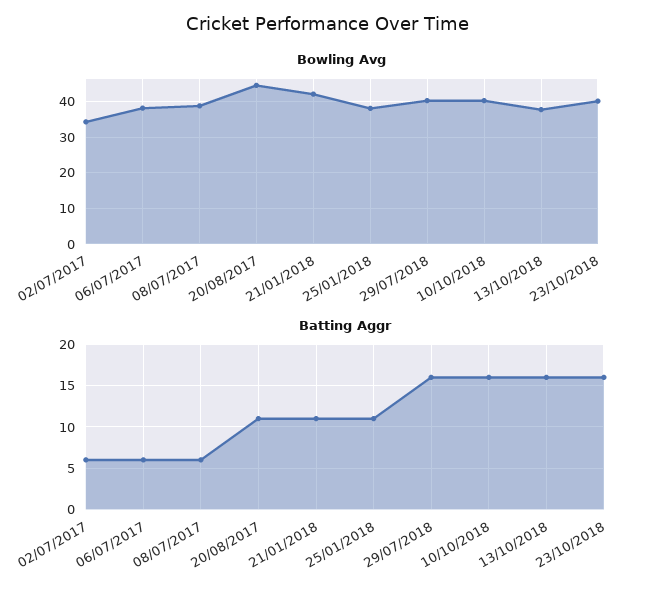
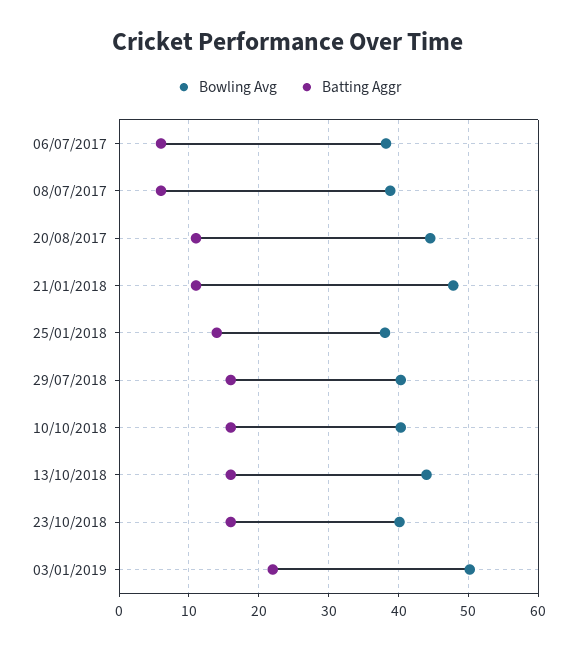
Bowling Avg, 02/07/2017: 34 -> none
Bowling Avg, 21/01/2018: 42 -> 48
Bowling Avg, 13/10/2018: 38 -> 44
Batting Aggr, 02/07/2017: 6 -> none
Batting Aggr, 25/01/2018: 11 -> 14
Bowling Avg, 03/01/2019: none -> 50
Batting Aggr, 03/01/2019: none -> 22

